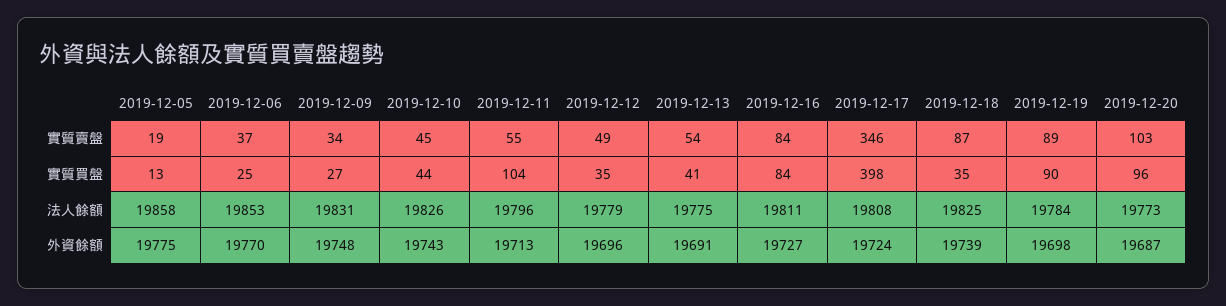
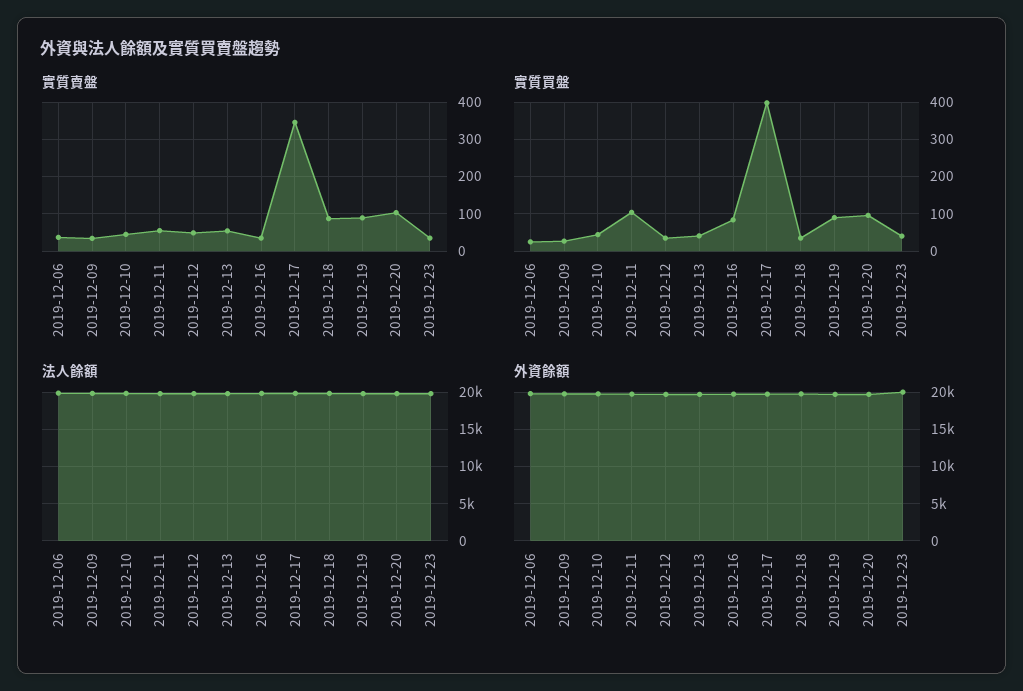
實質賣盤, 2019-12-05: 19 -> none
實質賣盤, 2019-12-16: 84 -> 40
實質買盤, 2019-12-05: 13 -> none
法人餘額, 2019-12-05: 19858 -> none
外資餘額, 2019-12-05: 19775 -> none
實質賣盤, 2019-12-23: none -> 40
實質買盤, 2019-12-23: none -> 40
法人餘額, 2019-12-23: none -> 20000
外資餘額, 2019-12-23: none -> 20000

